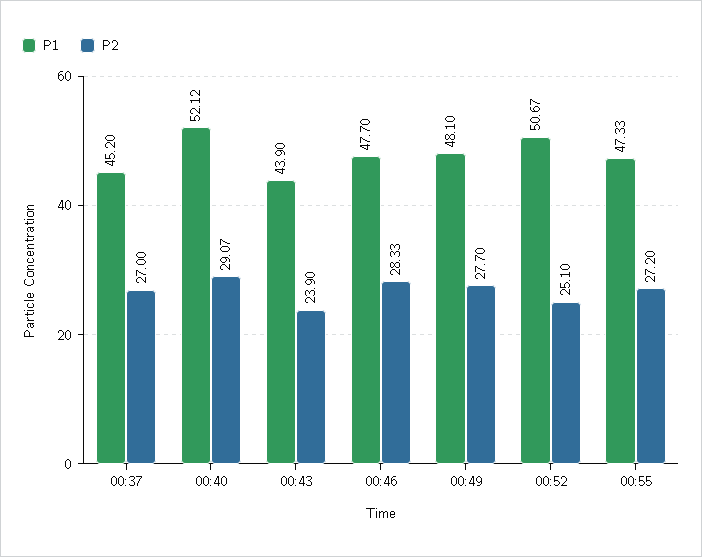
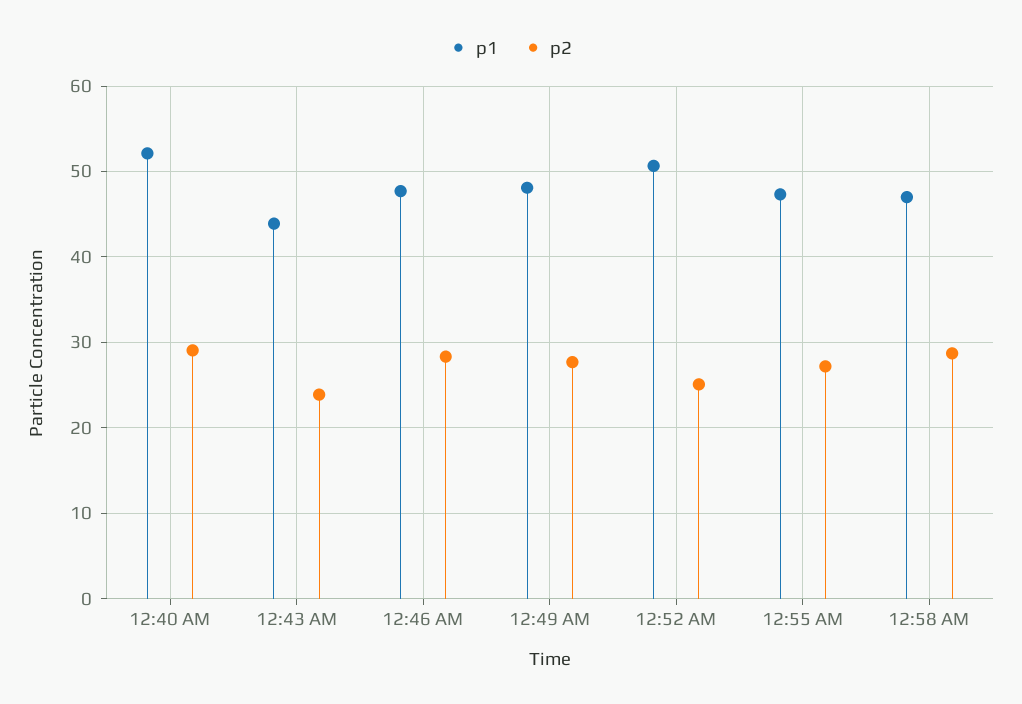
P1, 00:37: 45.2 -> none
P2, 00:37: 27 -> none
P1, 12:58 AM: none -> 47
P2, 12:58 AM: none -> 29

